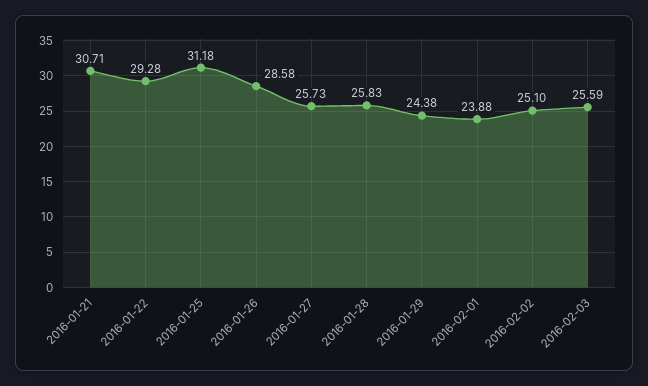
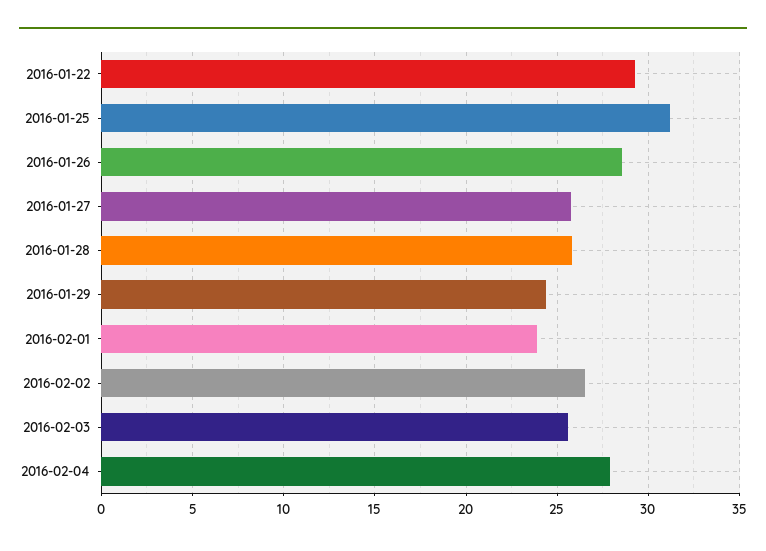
2016-01-21: 30.71 -> none
2016-02-02: 25.1 -> 26.5
2016-02-04: none -> 28

